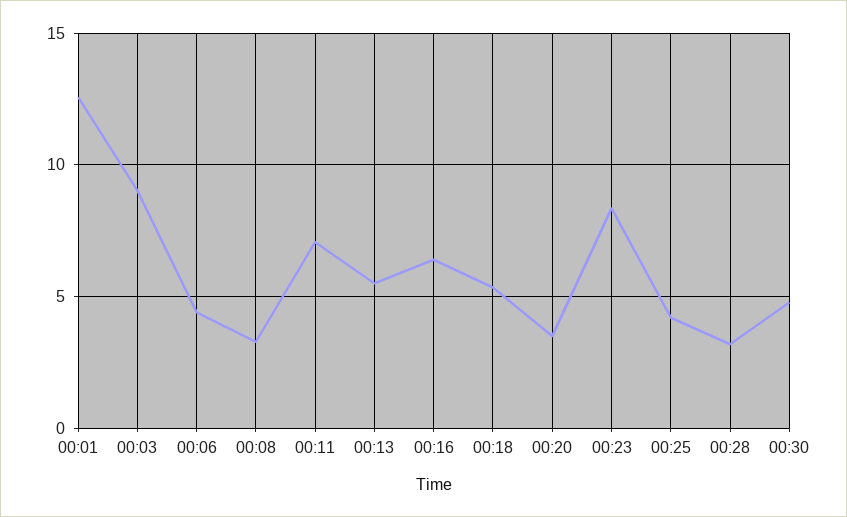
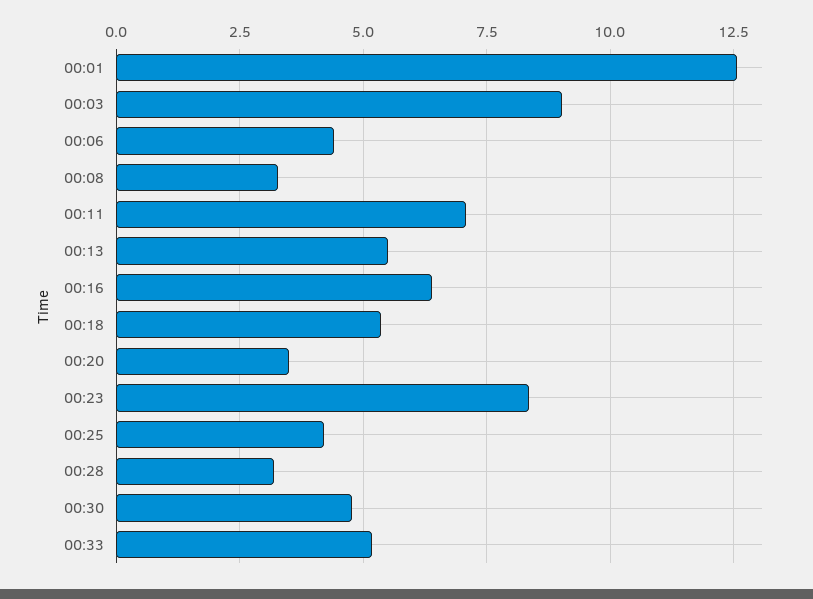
00:33: none -> 5.25

